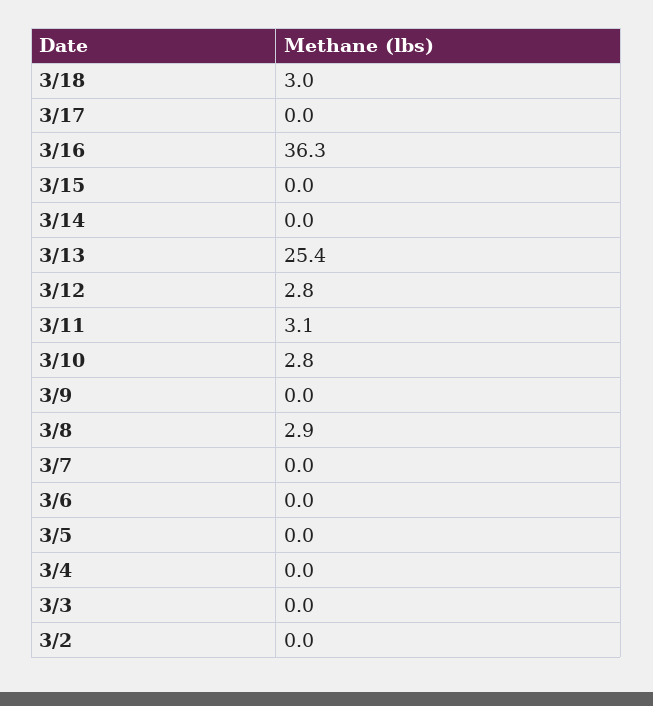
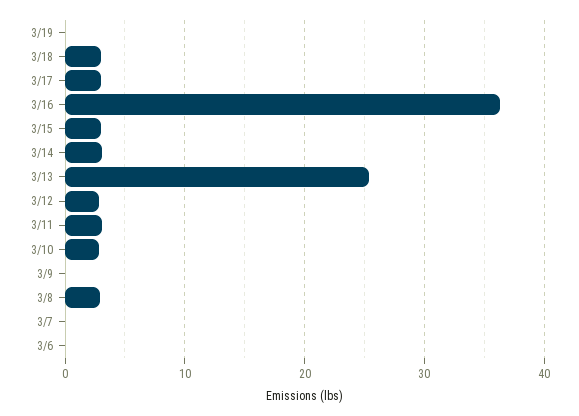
3/17: 0 -> 3
3/15: 0 -> 3
3/14: 0 -> 3
3/5: 0 -> none
3/4: 0 -> none
3/3: 0 -> none
3/2: 0 -> none
3/19: none -> 0

